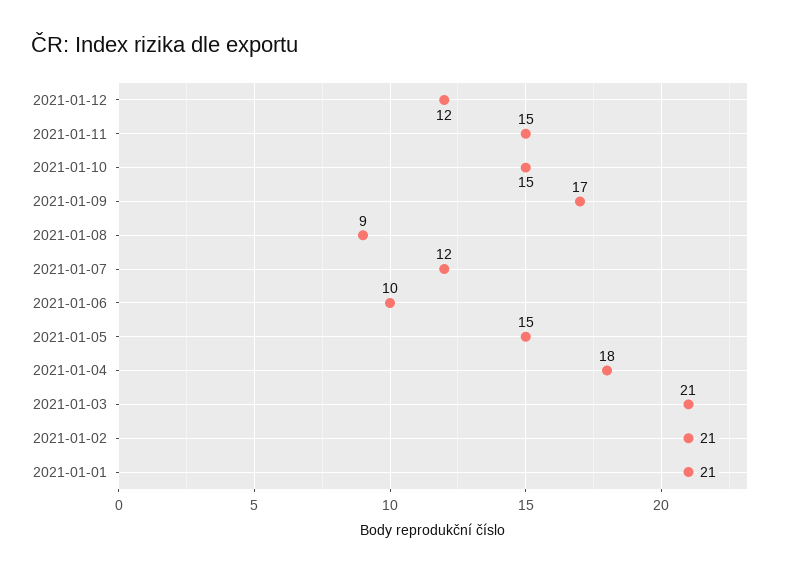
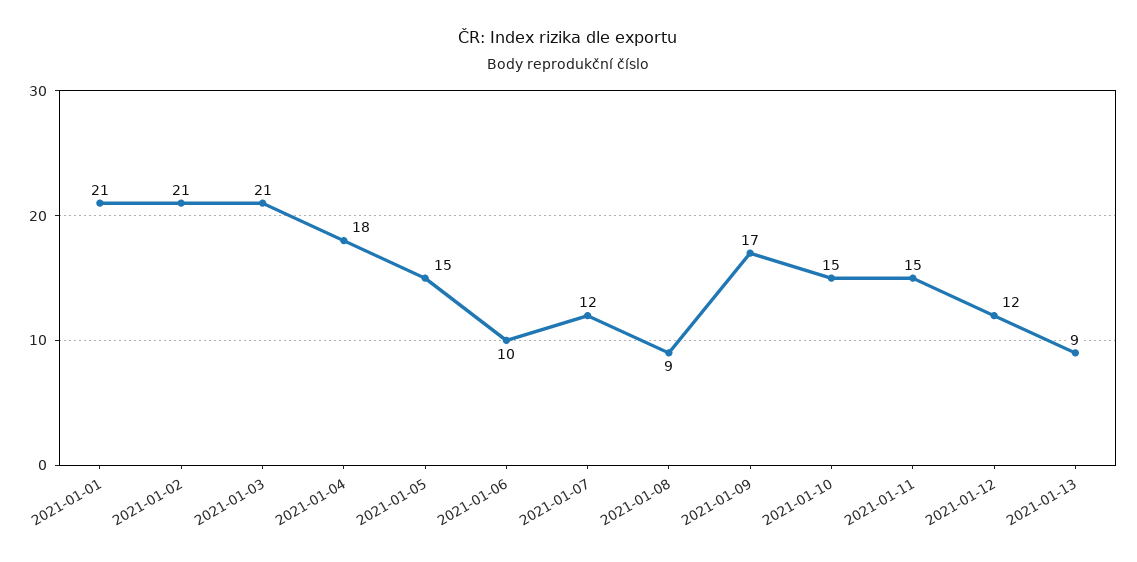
2021-01-13: none -> 9

